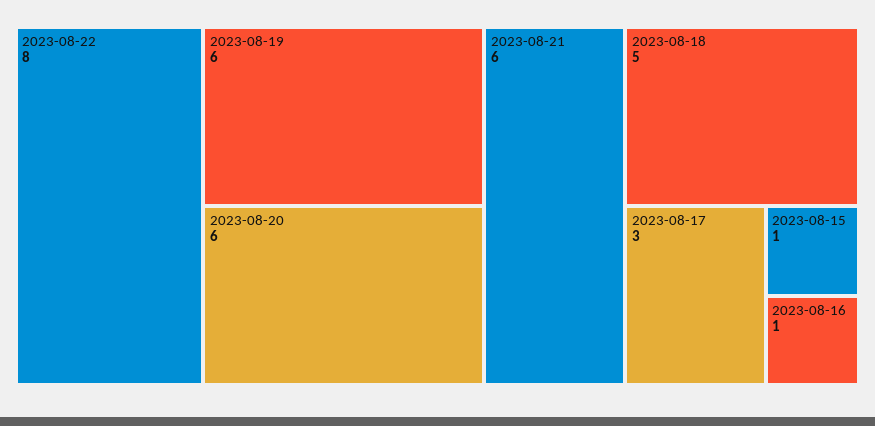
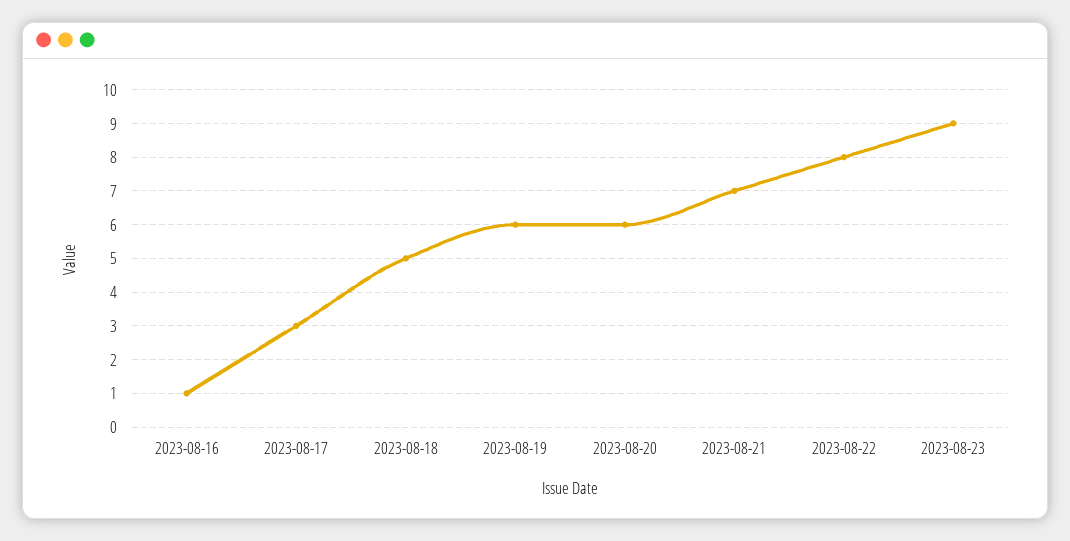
2023-08-21: 6 -> 7
2023-08-15: 1 -> none
2023-08-23: none -> 9

